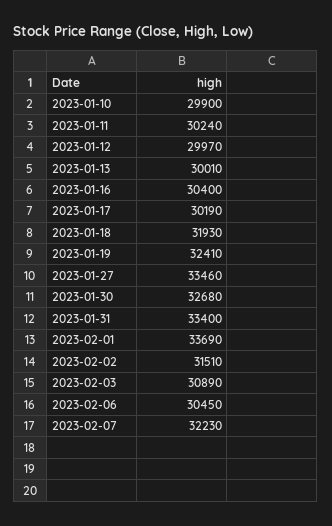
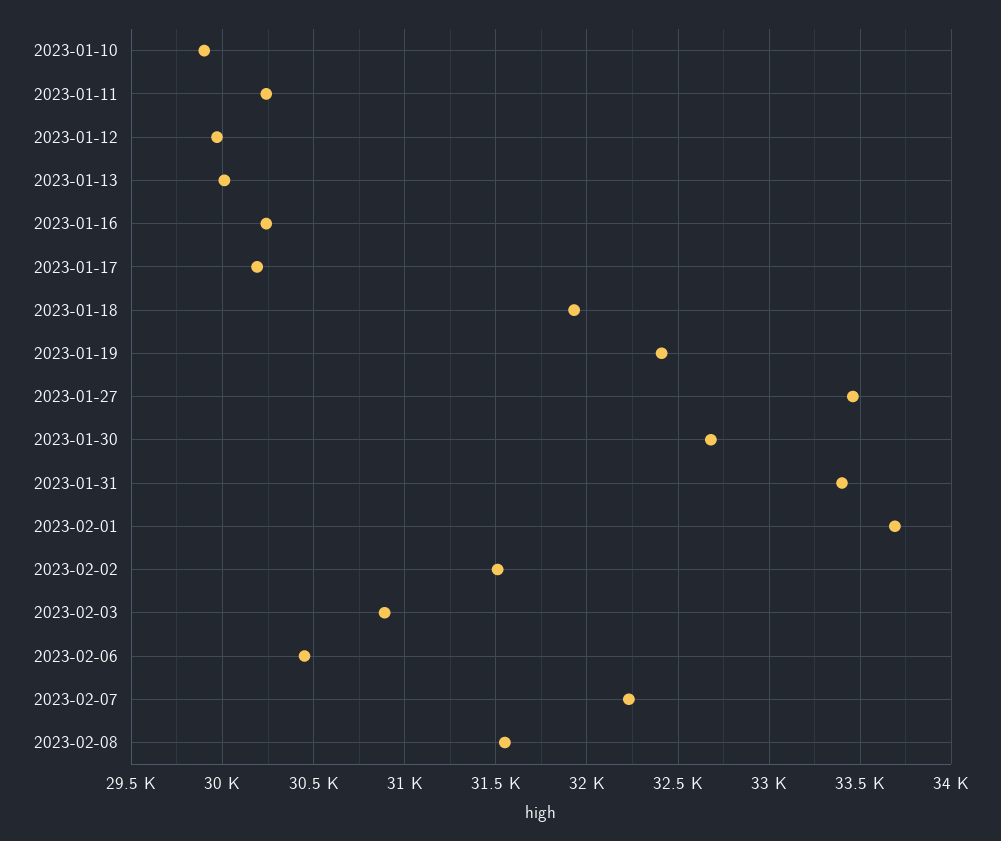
2023-01-16: 30400 -> 30250
2023-02-08: none -> 31550

